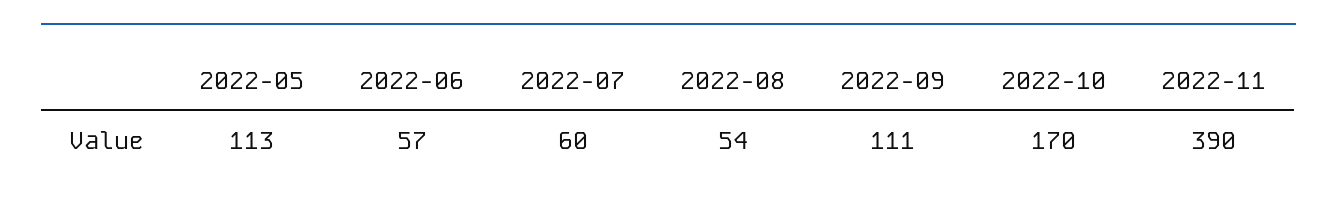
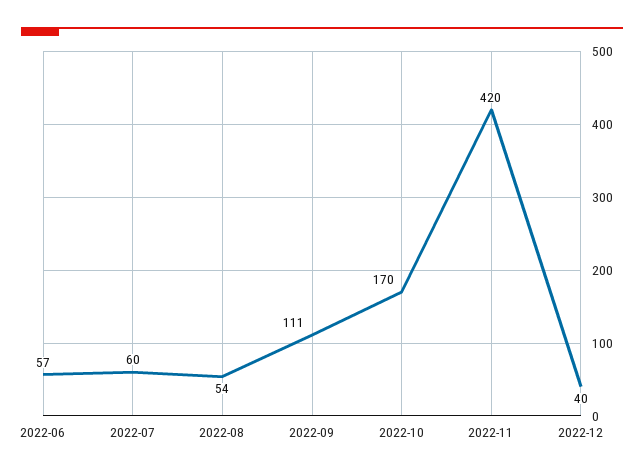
2022-05: 113 -> none
2022-11: 390 -> 420
2022-12: none -> 40

